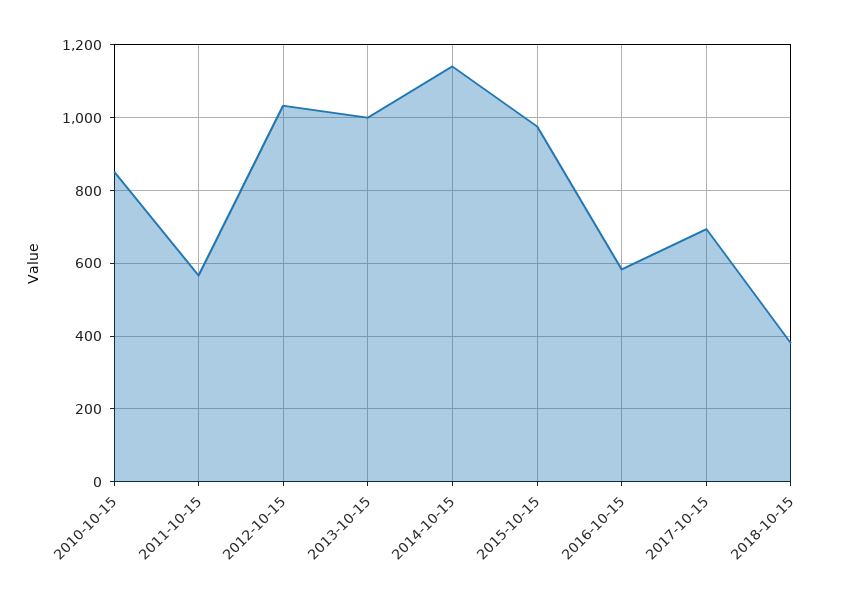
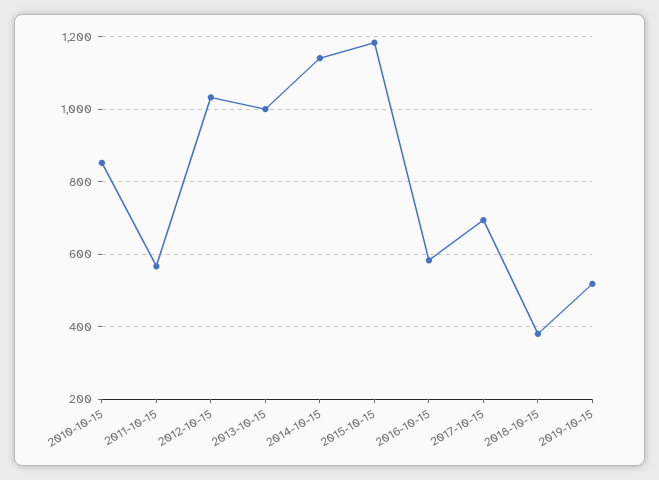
2015-10-15: 980 -> 1180
2019-10-15: none -> 520

